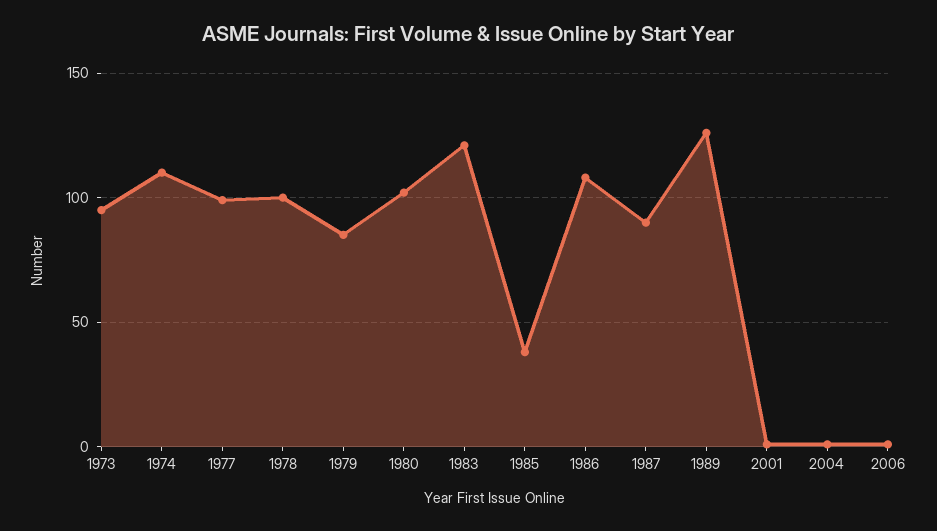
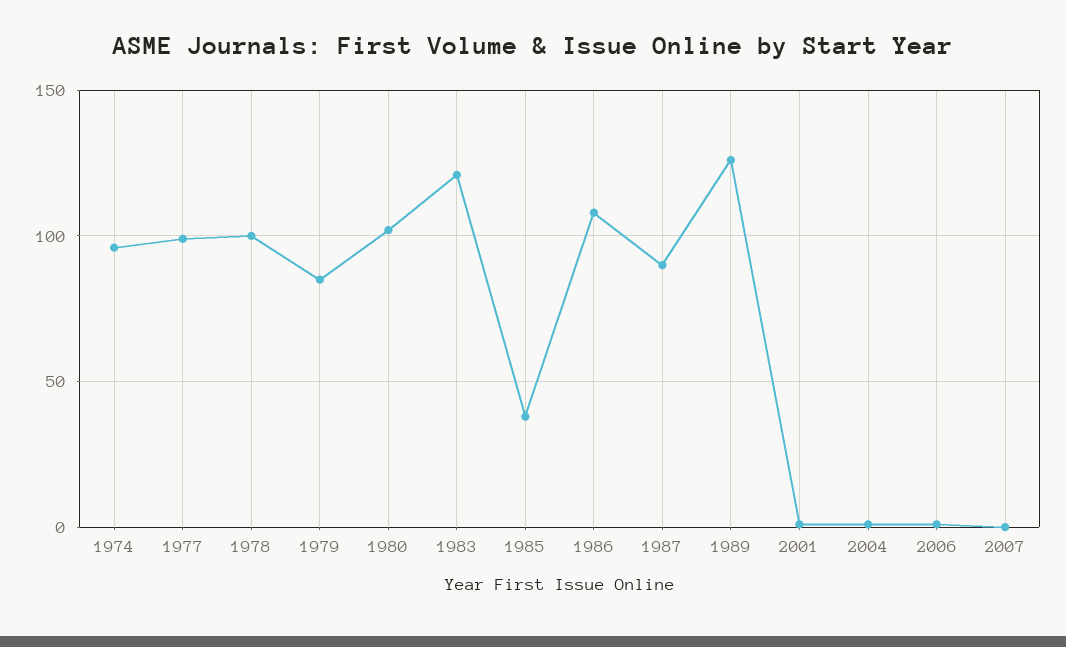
1973: 95 -> none
1974: 110 -> 95
2007: none -> 0

